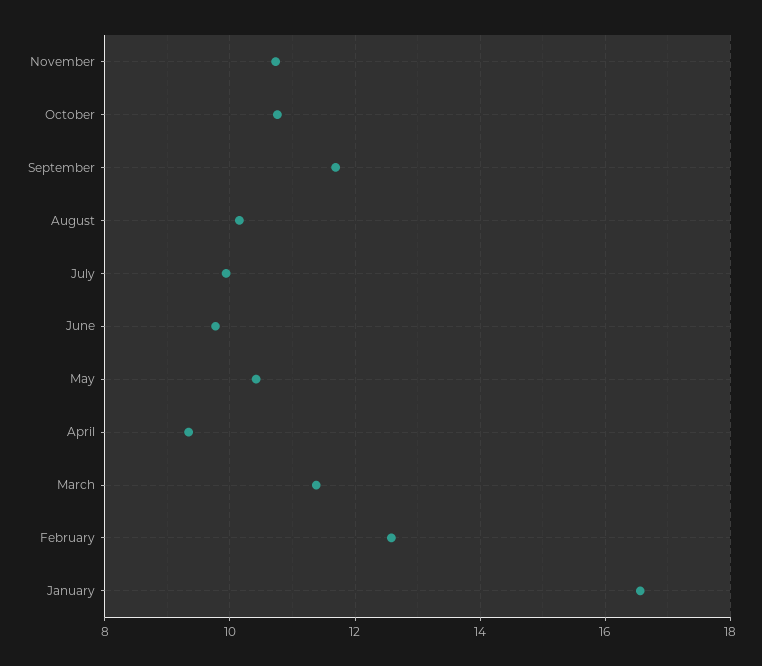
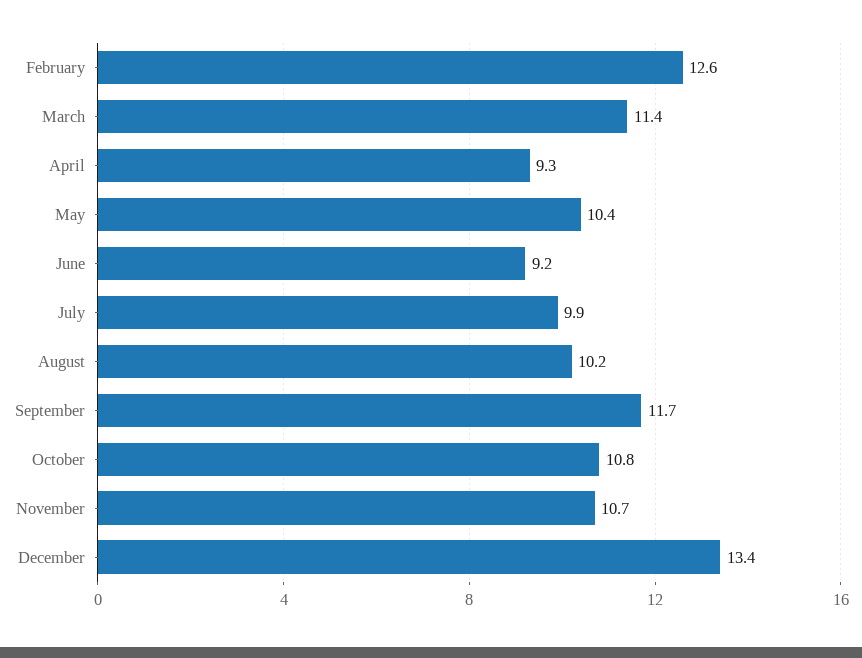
June: 9.8 -> 9.2
January: 16.6 -> none
December: none -> 13.4

